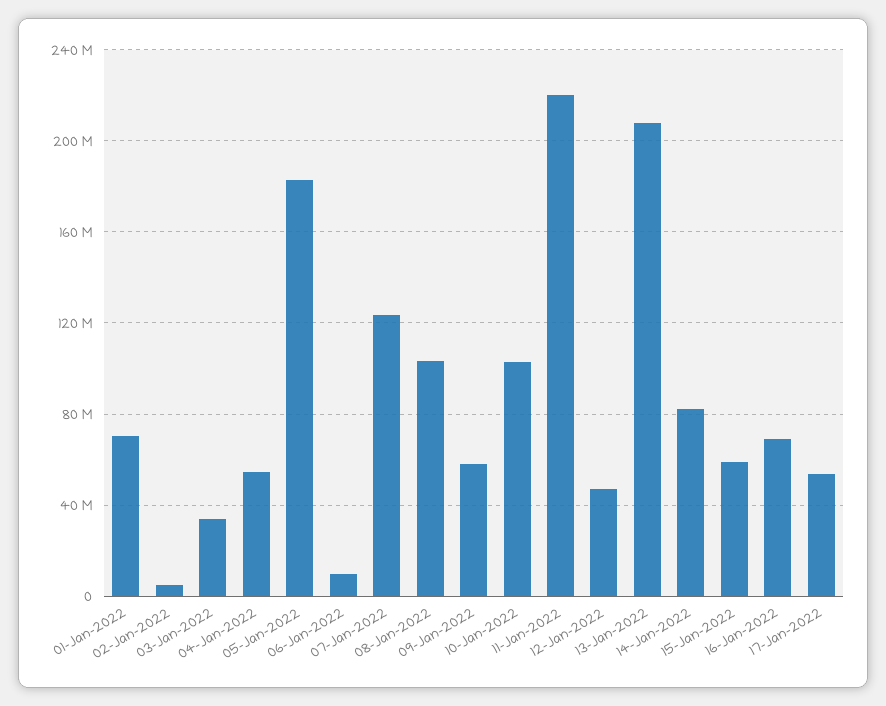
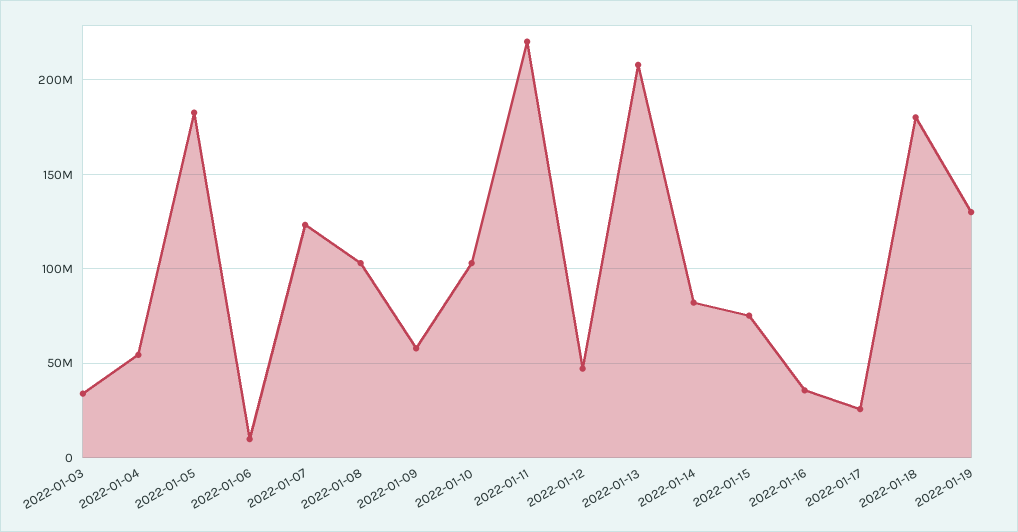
01-Jan-2022: 70000000 -> none
02-Jan-2022: 5000000 -> none
15-Jan-2022: 60000000 -> 75000000
16-Jan-2022: 70000000 -> 35000000
17-Jan-2022: 55000000 -> 25000000
2022-01-18: none -> 180000000
2022-01-19: none -> 130000000

